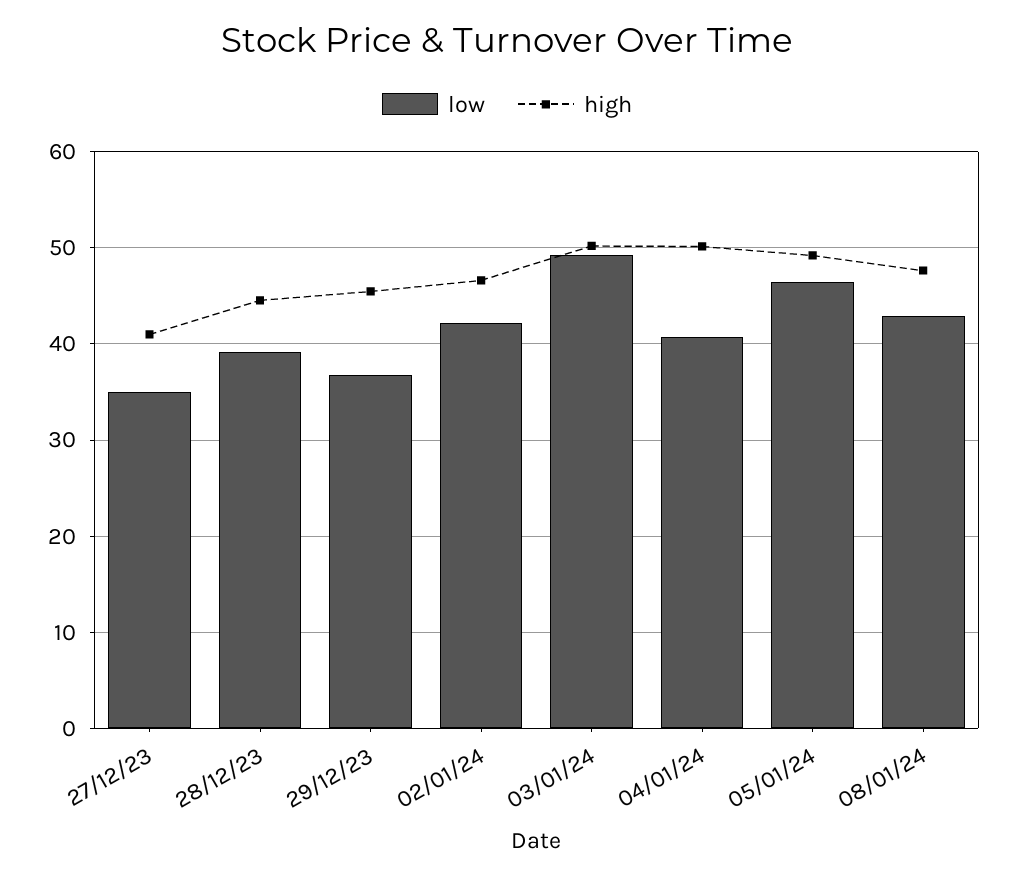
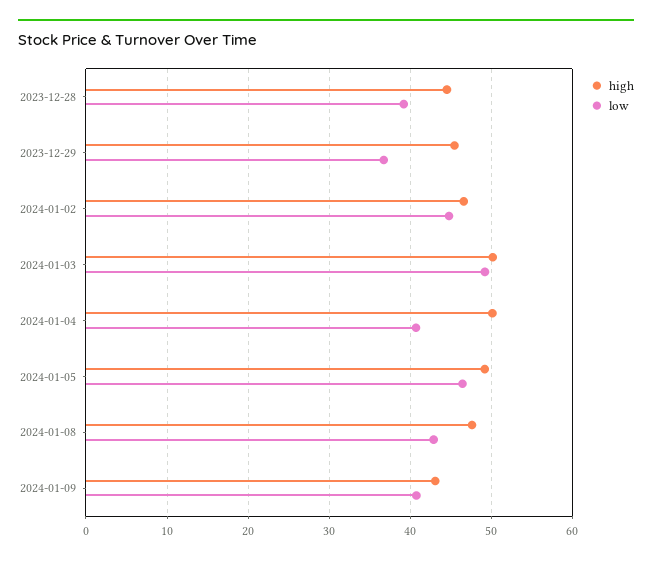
low, 27/12/23: 35 -> none
high, 27/12/23: 41 -> none
low, 02/01/24: 42 -> 45
high, 2024-01-09: none -> 43
low, 2024-01-09: none -> 41

